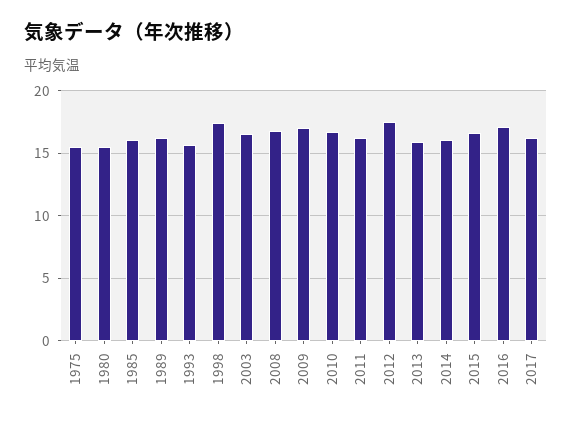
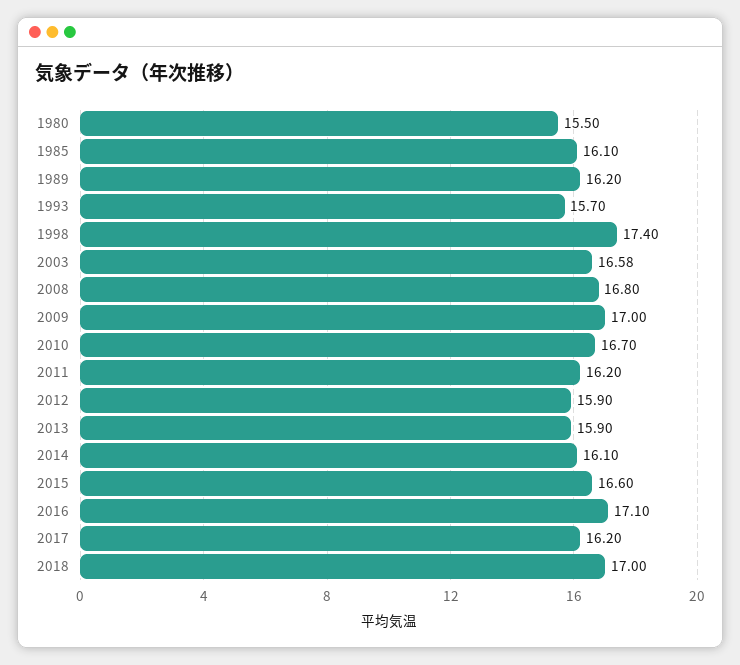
1975: 15.5 -> none
2012: 17.5 -> 15.9
2018: none -> 17

